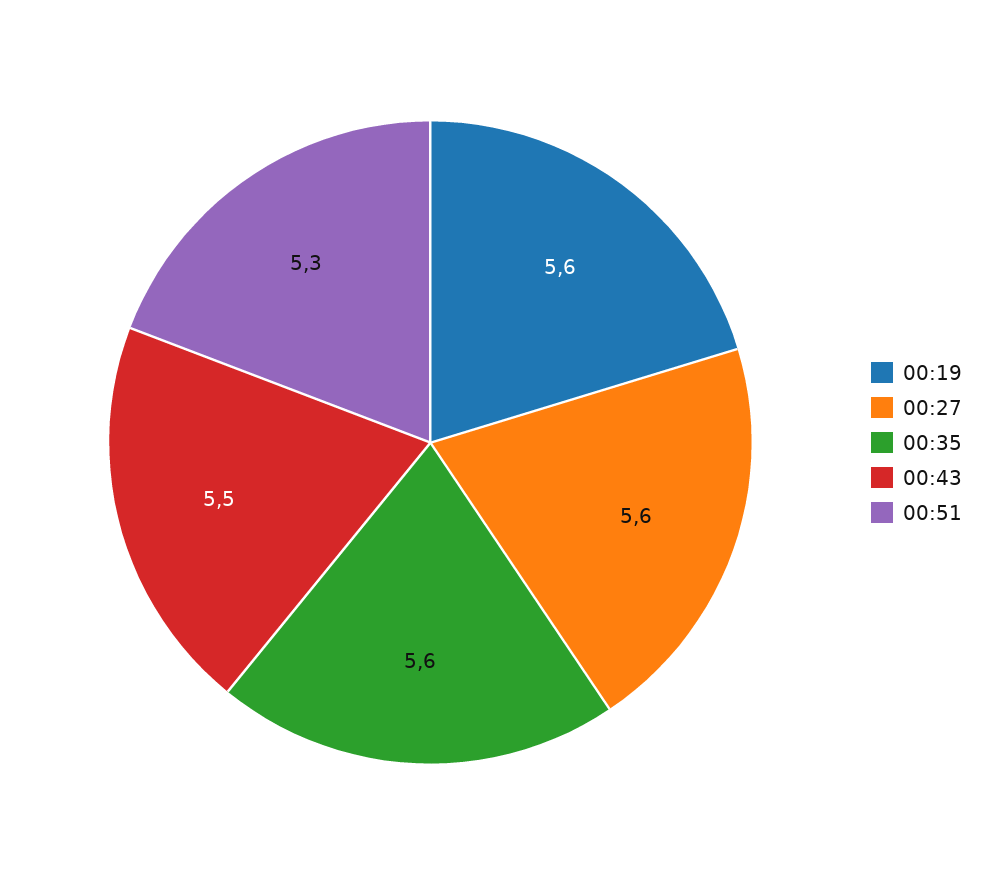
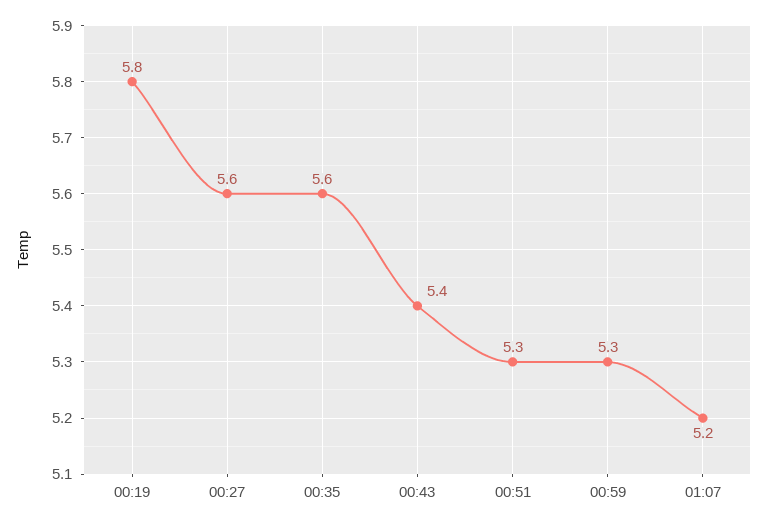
00:19: 5.6 -> 5.8
00:43: 5.5 -> 5.4
00:59: none -> 5.3
01:07: none -> 5.2

